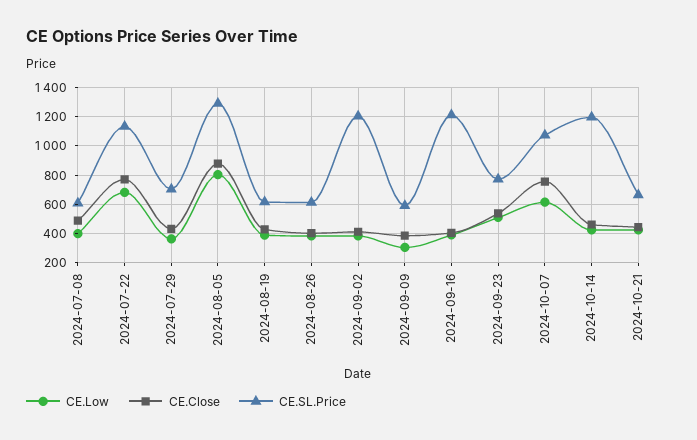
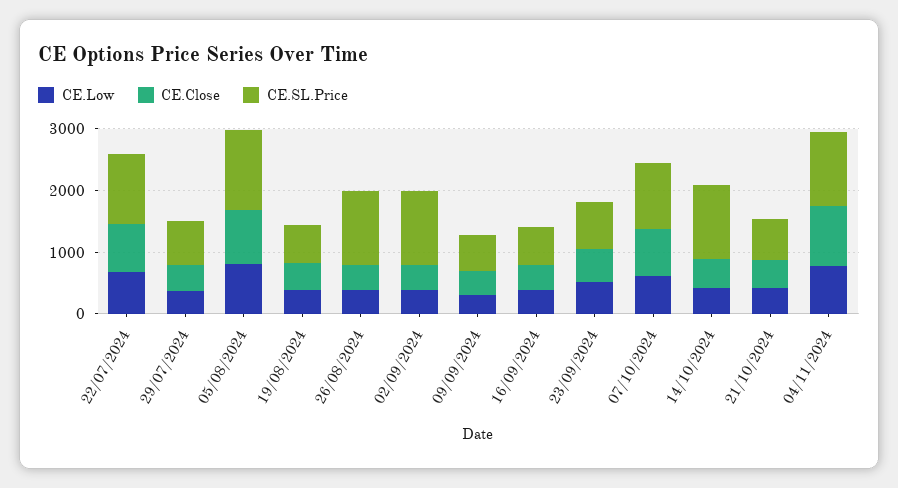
CE.Low, 2024-07-08: 400 -> none
CE.Close, 2024-07-08: 500 -> none
CE.SL.Price, 2024-07-08: 600 -> none
CE.SL.Price, 2024-08-26: 600 -> 1200
CE.SL.Price, 2024-09-16: 1200 -> 600
CE.Low, 04/11/2024: none -> 800
CE.Close, 04/11/2024: none -> 1000
CE.SL.Price, 04/11/2024: none -> 1200

